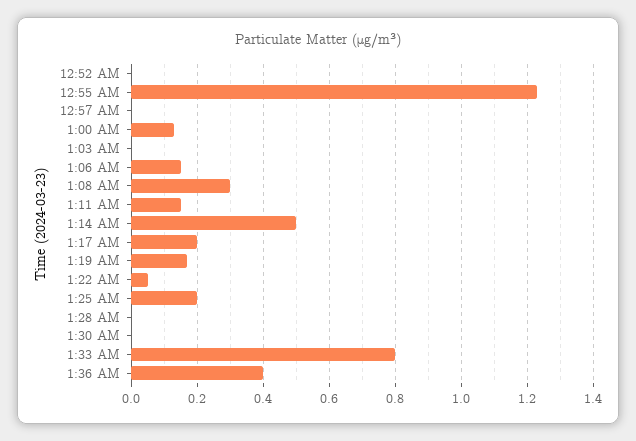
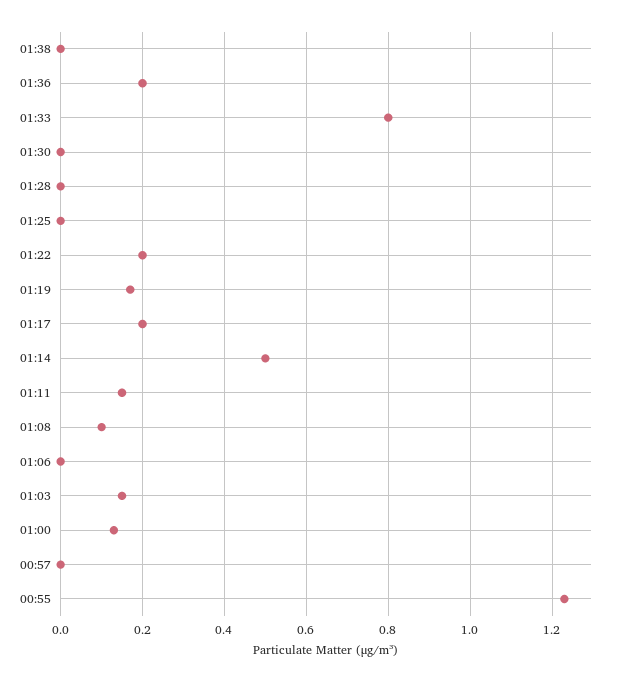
12:52 AM: 0 -> none
1:03 AM: 0 -> 0.15
1:06 AM: 0.15 -> 0
1:08 AM: 0.3 -> 0.1
1:22 AM: 0.05 -> 0.2
1:25 AM: 0.2 -> 0
1:36 AM: 0.4 -> 0.2
01:38: none -> 0

